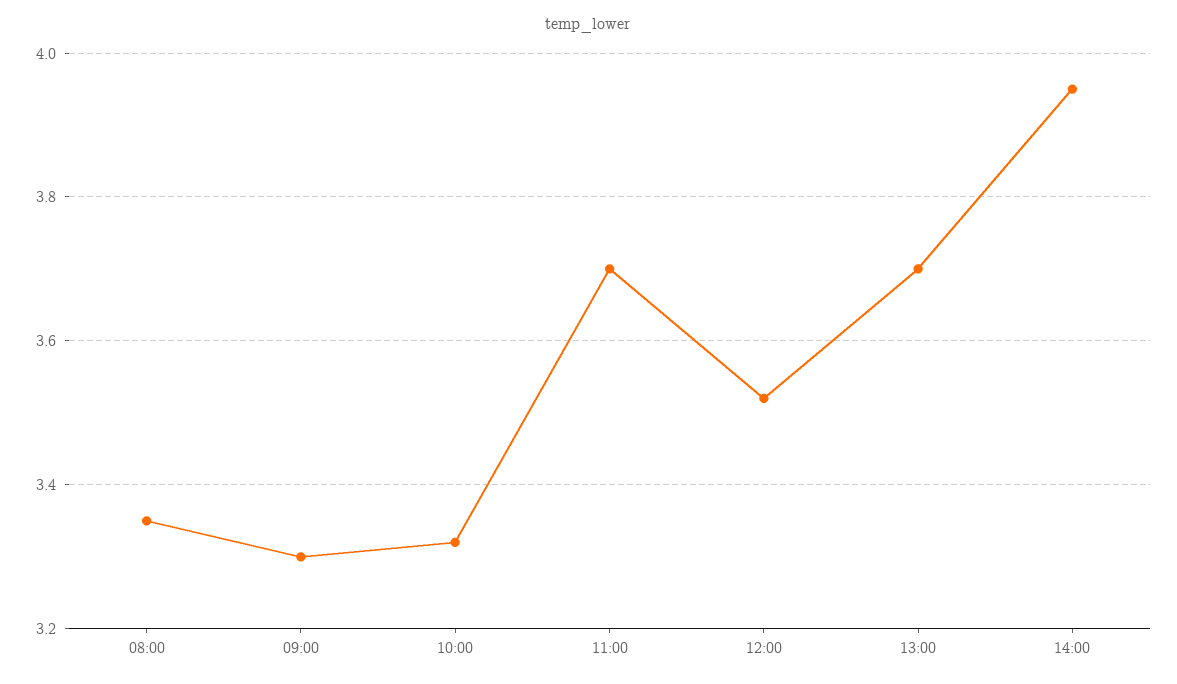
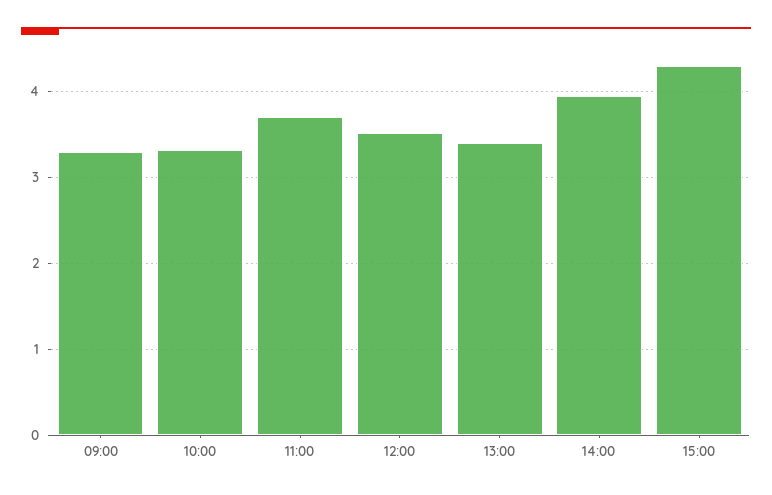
08:00: 3.35 -> none
13:00: 3.7 -> 3.4
15:00: none -> 4.3

